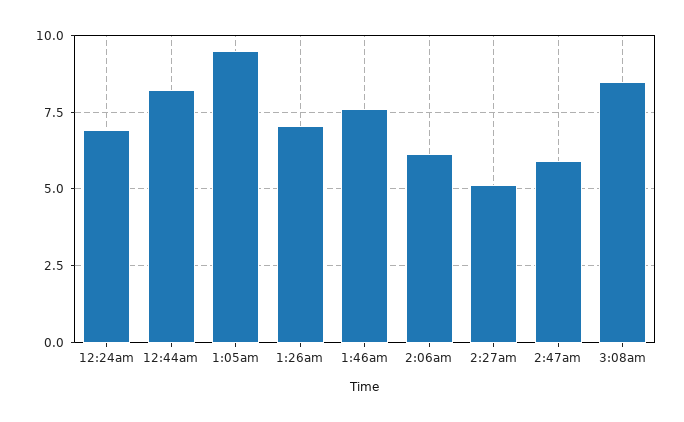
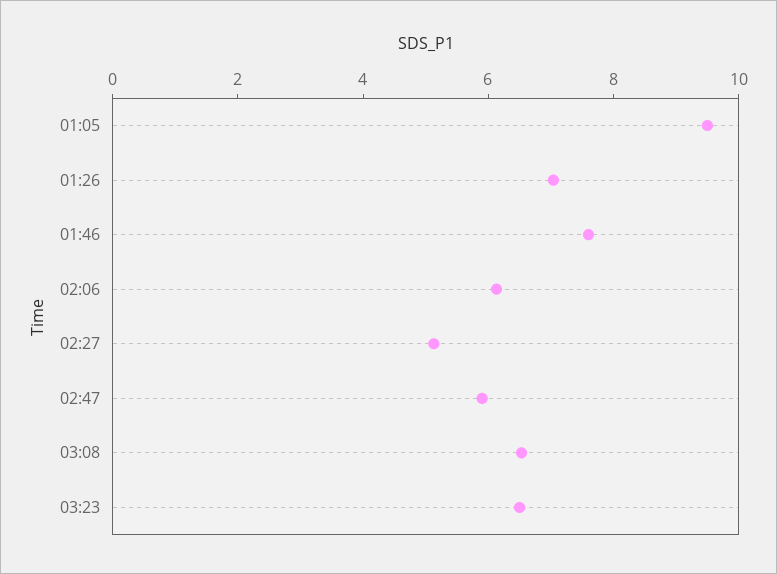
12:24am: 7 -> none
12:44am: 8.25 -> none
3:08am: 8.5 -> 6.5
03:23: none -> 6.5

